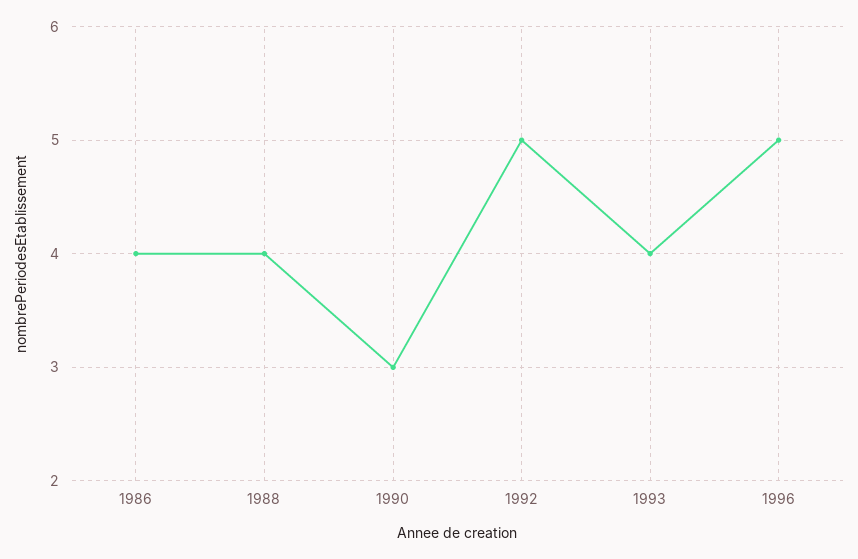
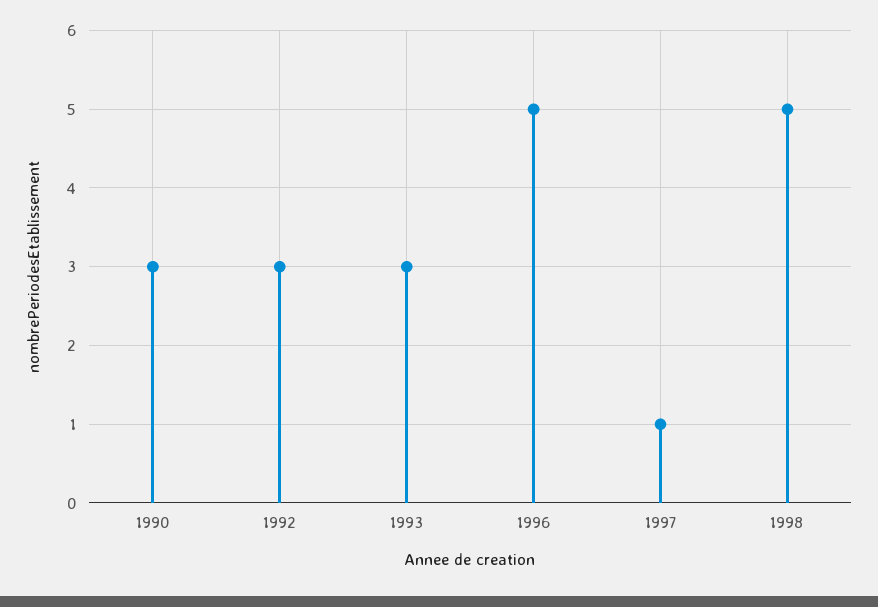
1986: 4 -> none
1988: 4 -> none
1992: 5 -> 3
1993: 4 -> 3
1997: none -> 1
1998: none -> 5

